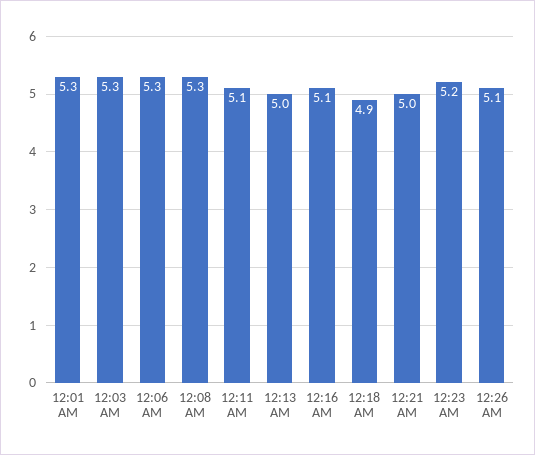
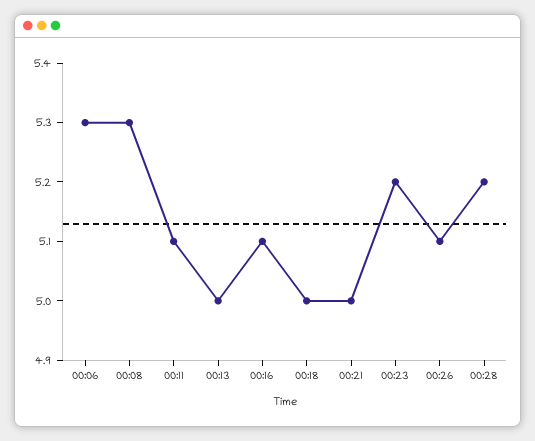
12:01 AM: 5.3 -> none
12:03 AM: 5.3 -> none
12:18 AM: 4.9 -> 5
00:28: none -> 5.2

